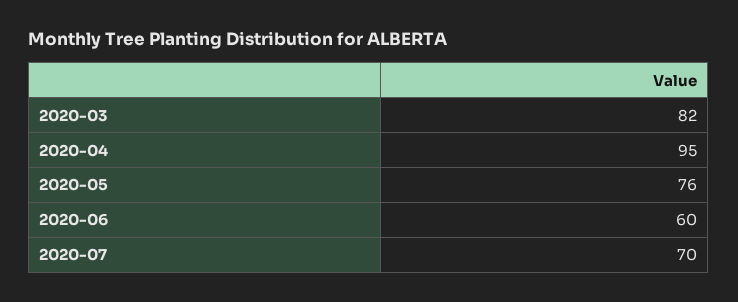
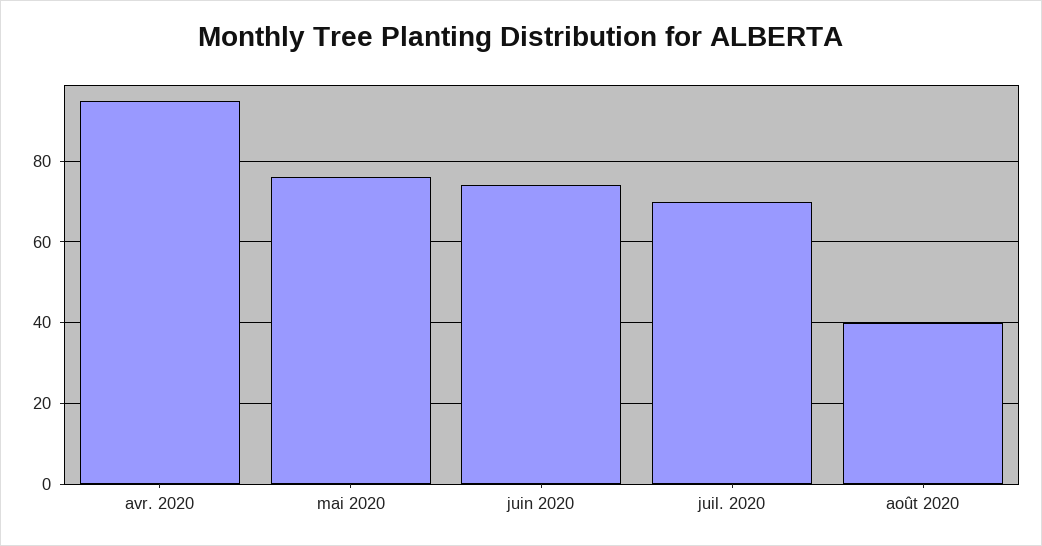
2020-03: 82 -> none
2020-06: 60 -> 75
août 2020: none -> 40

